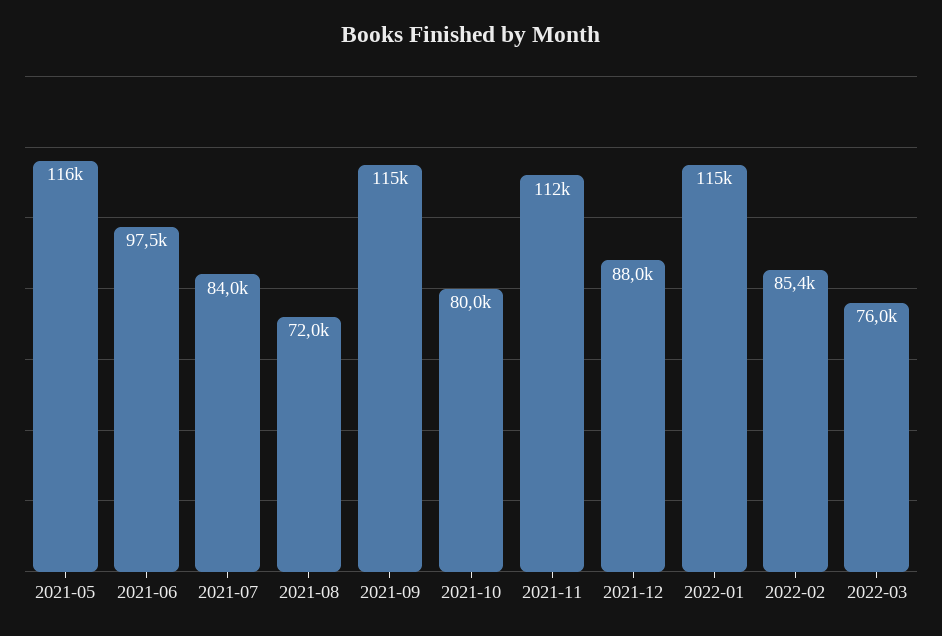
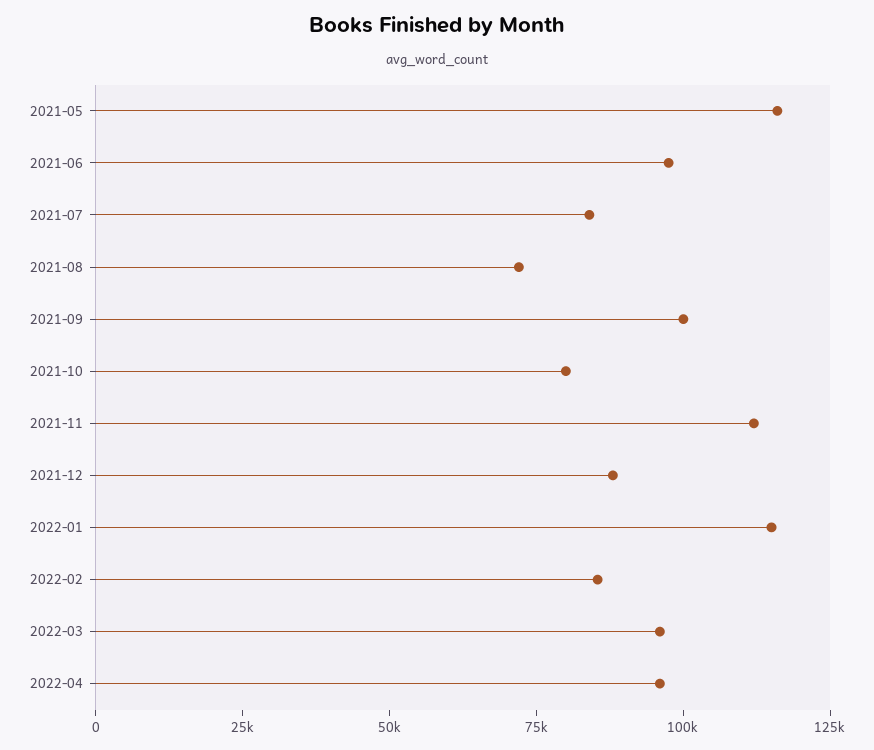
2021-09: 115000 -> 100000
2022-03: 76000 -> 95000
2022-04: none -> 95000

